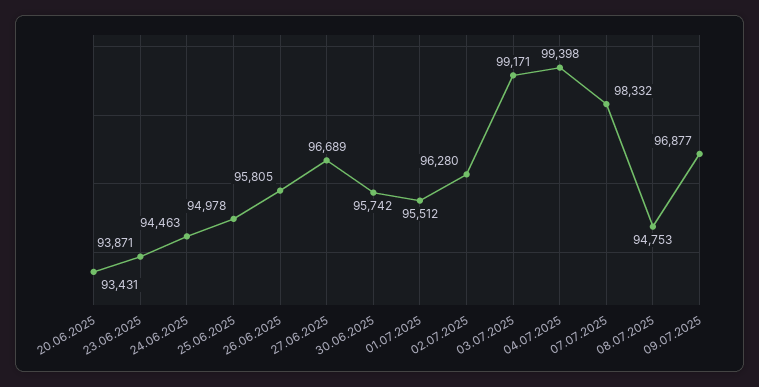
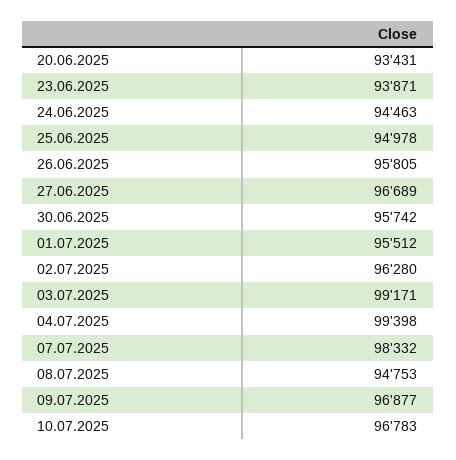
10.07.2025: none -> 96783

